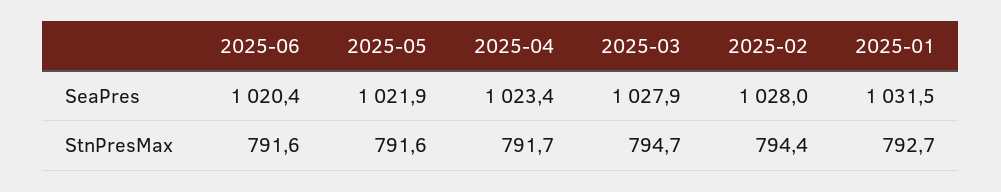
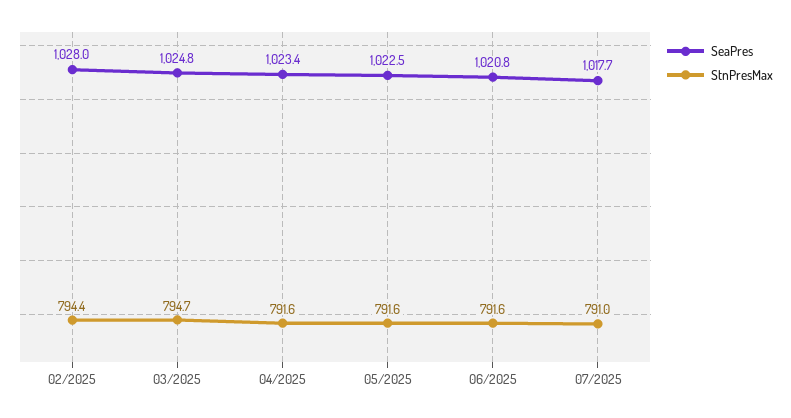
SeaPres, 2025-06: 1020.4 -> 1020.8
SeaPres, 2025-05: 1021.9 -> 1022.5
SeaPres, 2025-03: 1027.9 -> 1024.8
SeaPres, 2025-01: 1031.5 -> none
StnPresMax, 2025-04: 791.7 -> 791.6
StnPresMax, 2025-01: 792.7 -> none
SeaPres, 07/2025: none -> 1017.7
StnPresMax, 07/2025: none -> 791

